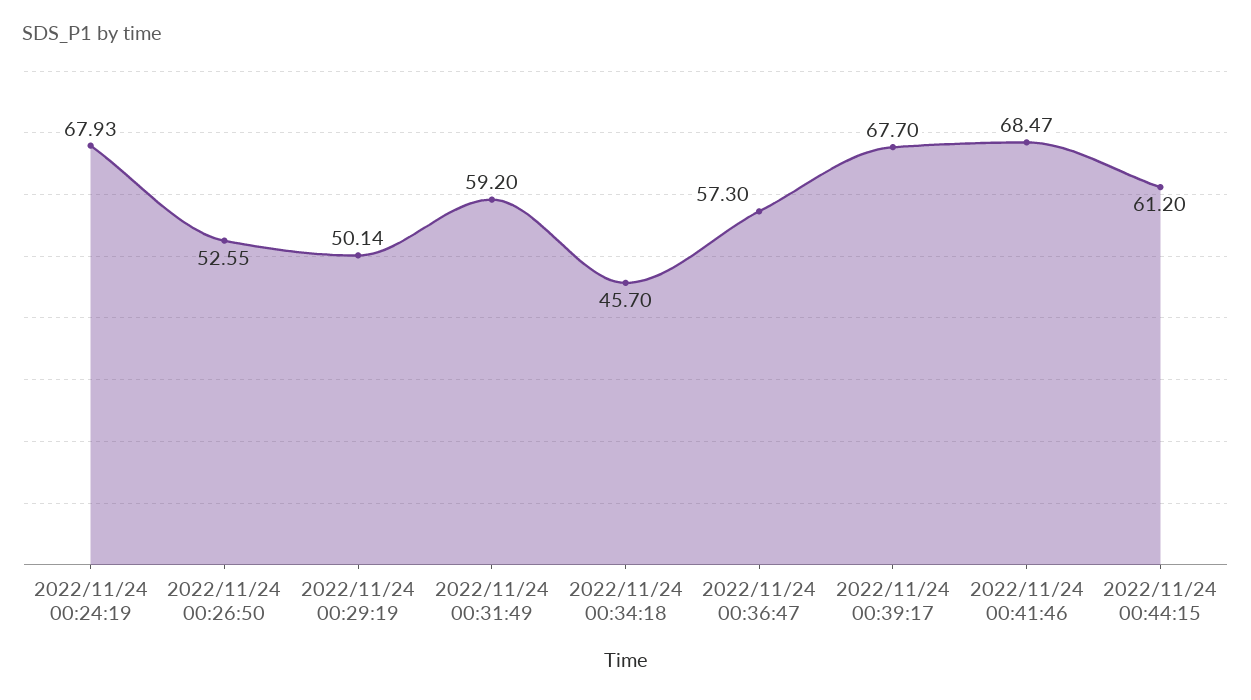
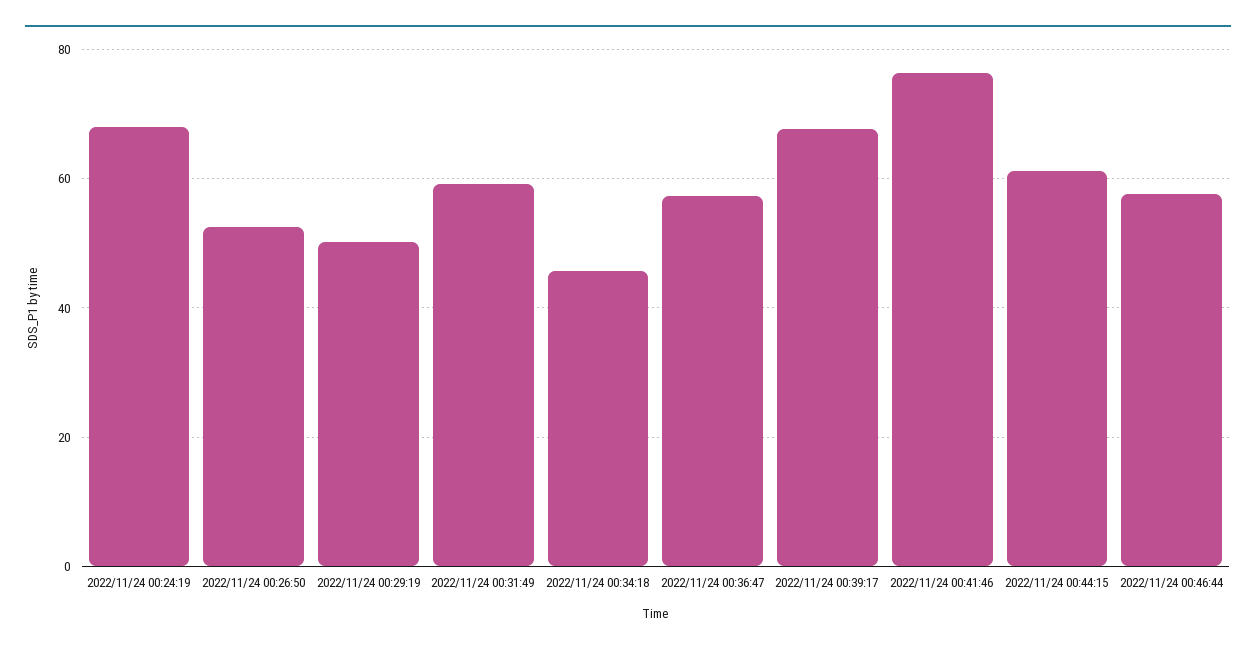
2022/11/24 00:41:46: 68.47 -> 76
2022/11/24 00:46:44: none -> 58

